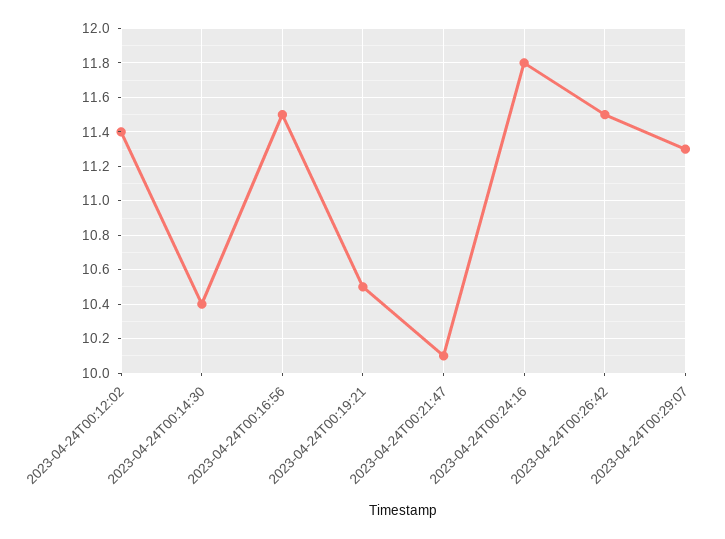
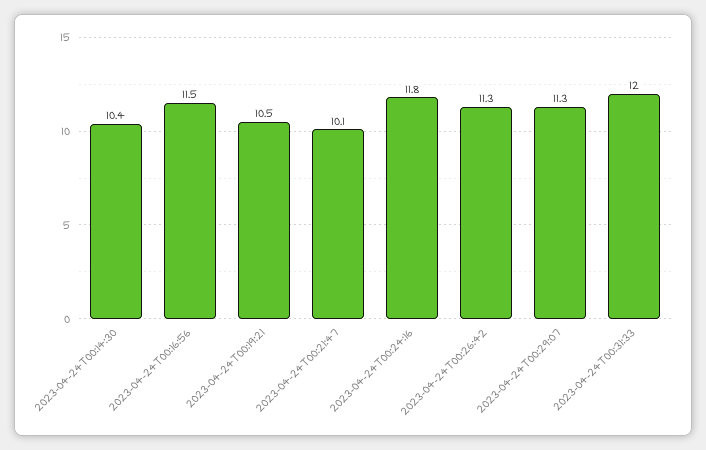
2023-04-24T00:12:02: 11.4 -> none
2023-04-24T00:26:42: 11.5 -> 11.3
2023-04-24T00:31:33: none -> 12

